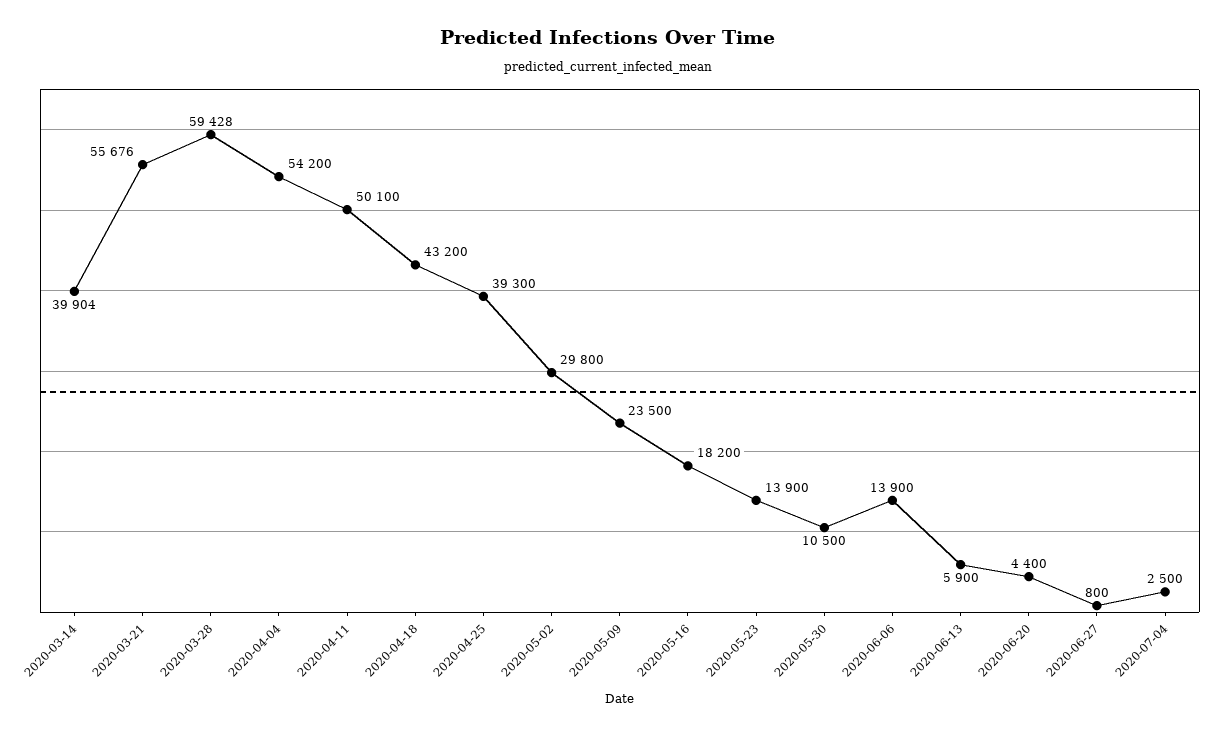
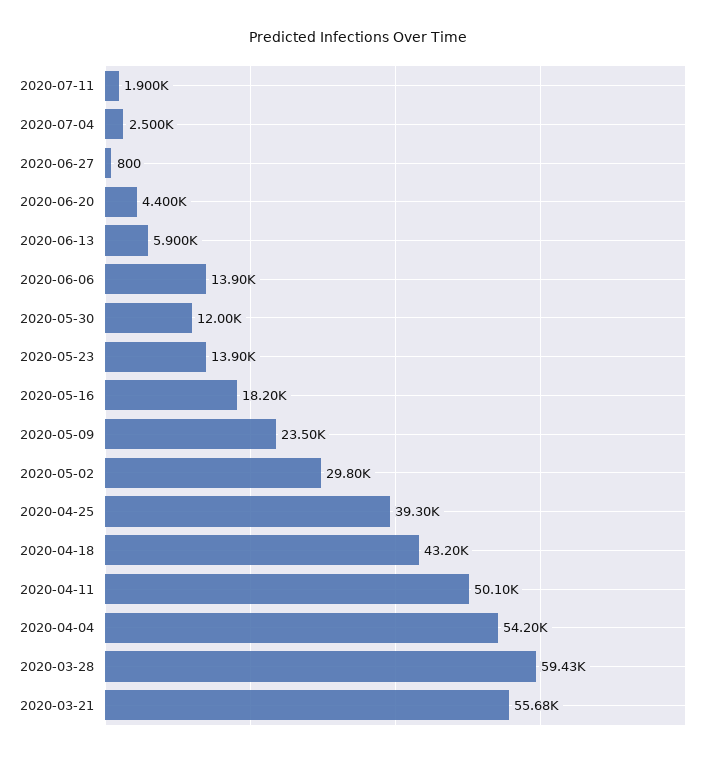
2020-03-14: 39904 -> none
2020-05-30: 10500 -> 12000
2020-07-11: none -> 1900

